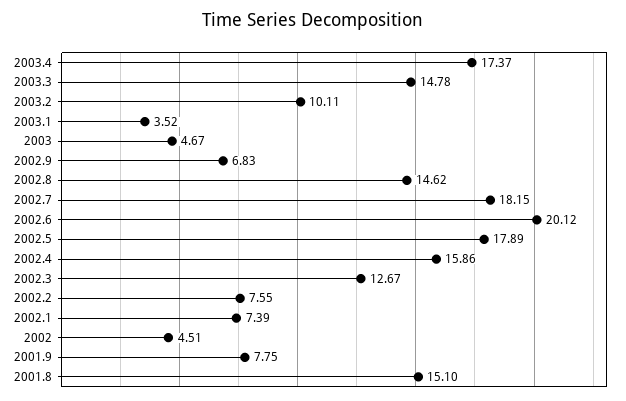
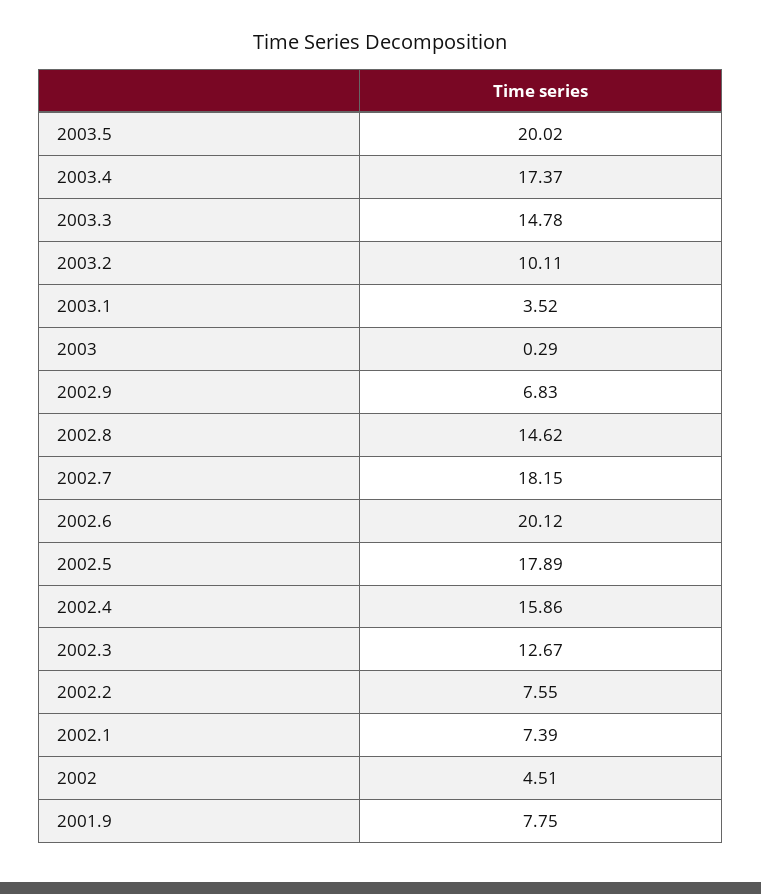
2003: 4.67 -> 0.29
2001.8: 15.1 -> none
2003.5: none -> 20.02

